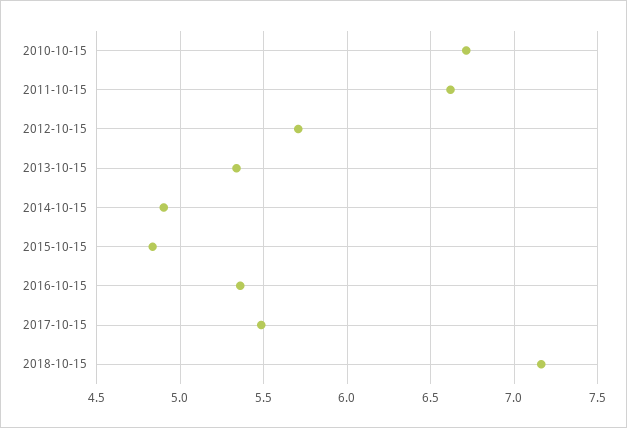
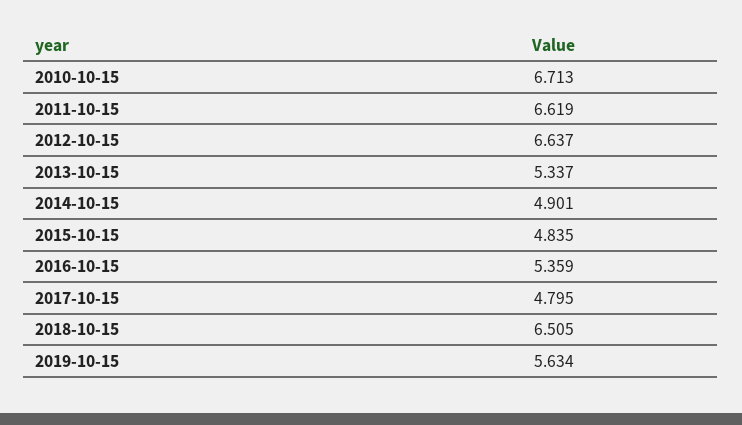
2012-10-15: 5.7 -> 6.637
2017-10-15: 5.5 -> 4.795
2018-10-15: 7.15 -> 6.505
2019-10-15: none -> 5.634

